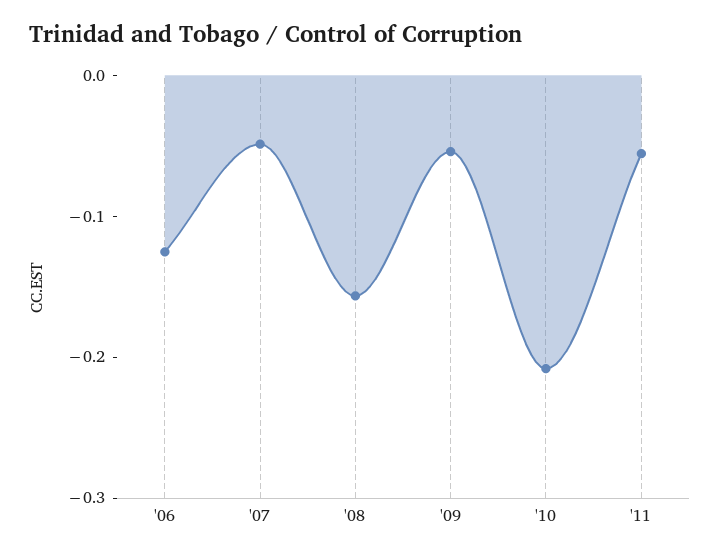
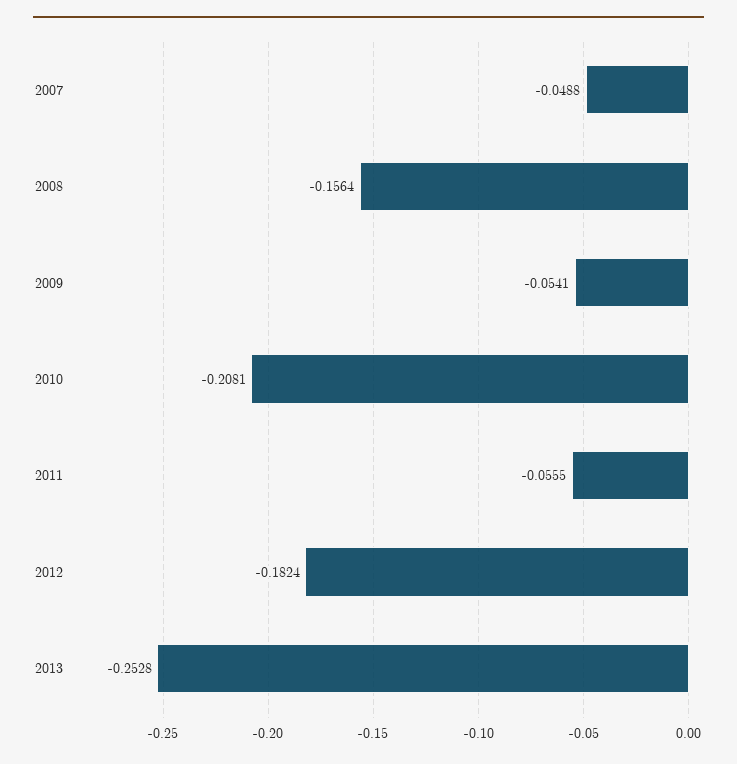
'06: -0.12 -> none
2012: none -> -0.1824
2013: none -> -0.2528

